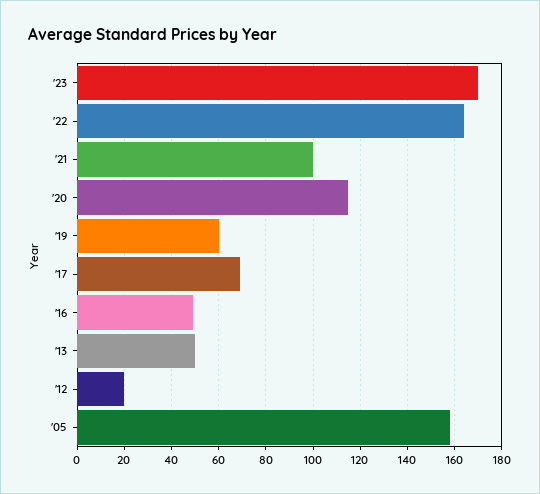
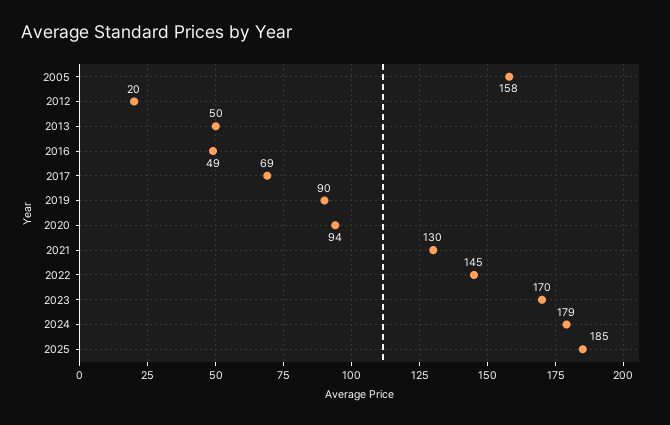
'22: 165 -> 145
'21: 100 -> 130
'20: 115 -> 94
'19: 60 -> 90
2024: none -> 179
2025: none -> 185

